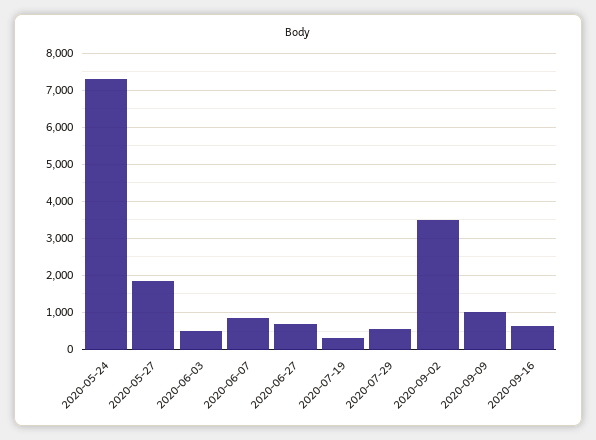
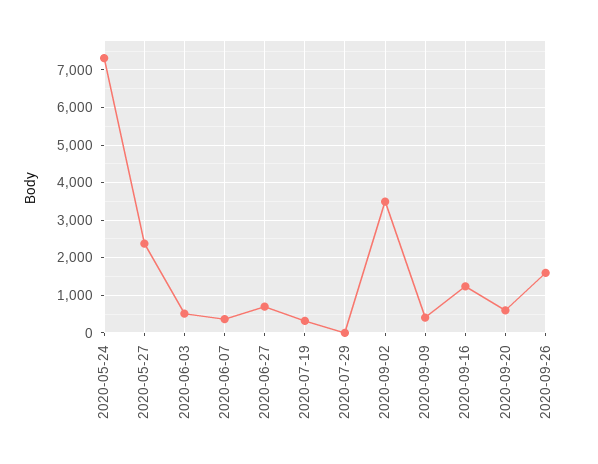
2020-05-27: 1800 -> 2400
2020-06-07: 800 -> 400
2020-07-29: 600 -> 0
2020-09-09: 1000 -> 400
2020-09-16: 600 -> 1200
2020-09-20: none -> 600
2020-09-26: none -> 1600

